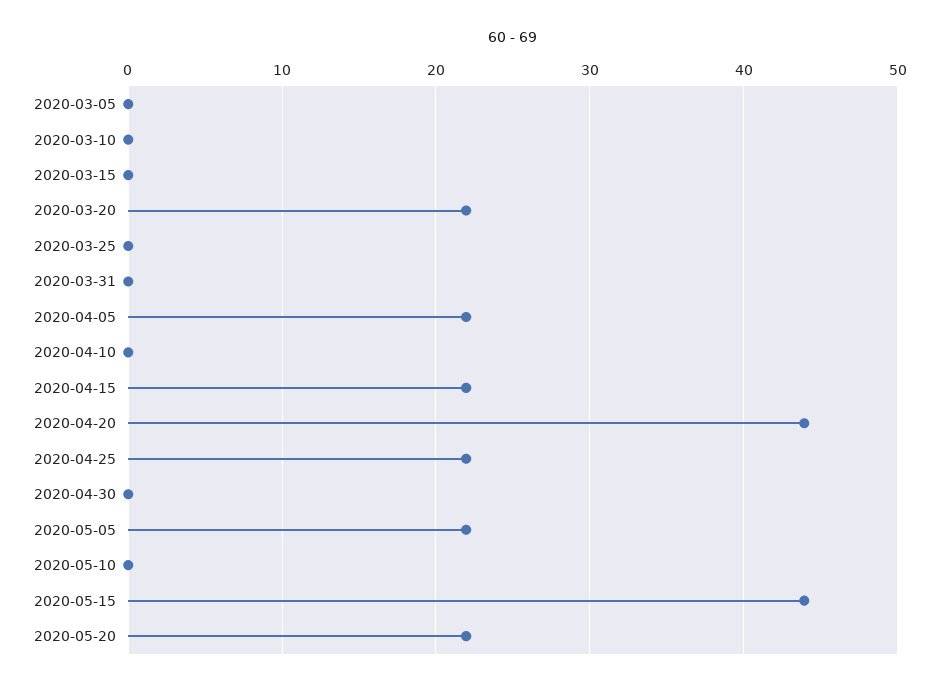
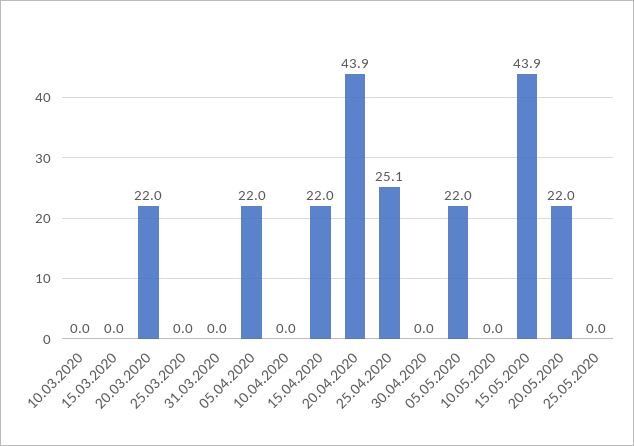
2020-03-05: 0 -> none
2020-04-25: 22 -> 25.1
25.05.2020: none -> 0

